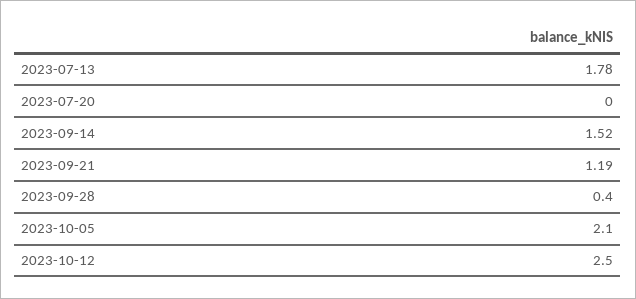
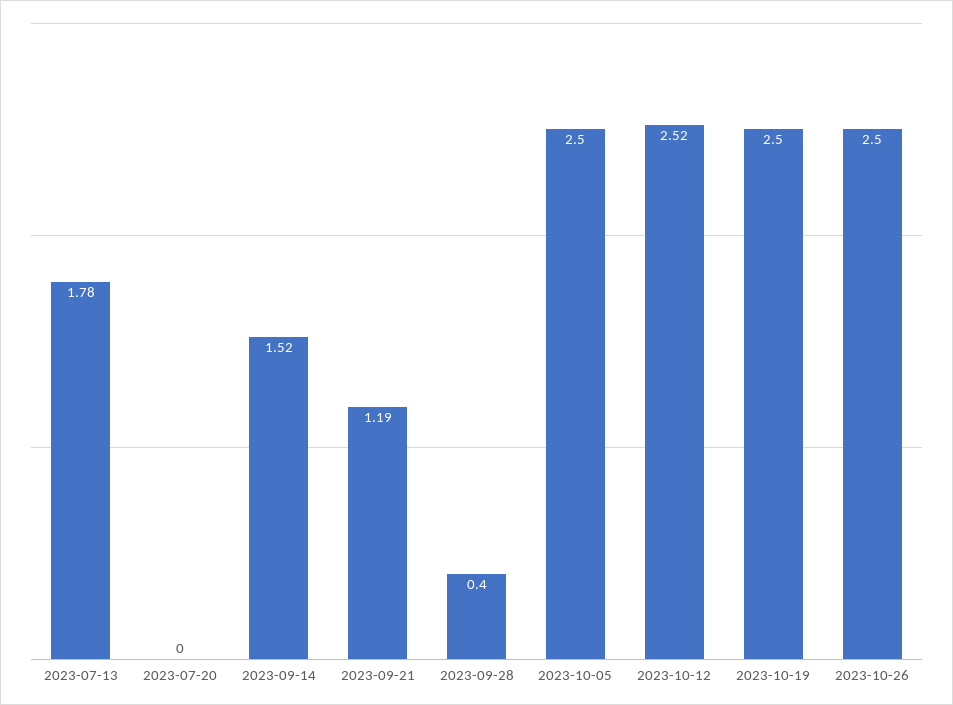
2023-10-05: 2.1 -> 2.5
2023-10-12: 2.5 -> 2.52
2023-10-19: none -> 2.5
2023-10-26: none -> 2.5

